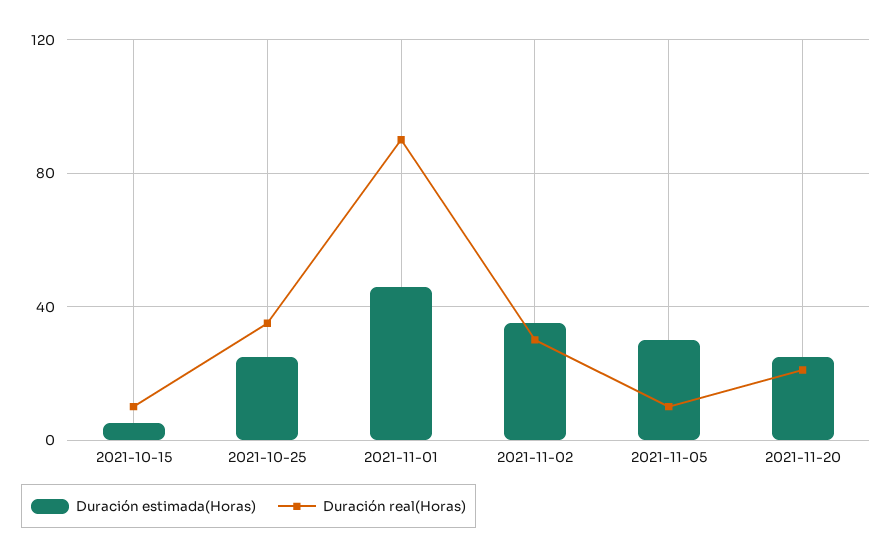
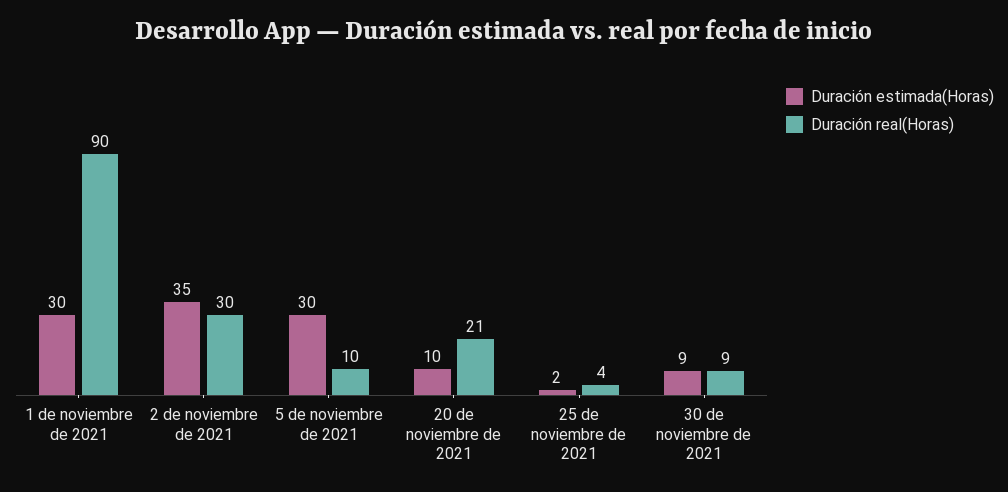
Duración estimada(Horas), 2021-10-15: 5 -> none
Duración real(Horas), 2021-10-15: 10 -> none
Duración estimada(Horas), 2021-10-25: 25 -> none
Duración real(Horas), 2021-10-25: 35 -> none
Duración estimada(Horas), 2021-11-01: 45 -> 30
Duración estimada(Horas), 2021-11-20: 25 -> 10
Duración estimada(Horas), 25 de noviembre de 2021: none -> 2
Duración real(Horas), 25 de noviembre de 2021: none -> 4
Duración estimada(Horas), 30 de noviembre de 2021: none -> 9
Duración real(Horas), 30 de noviembre de 2021: none -> 9

